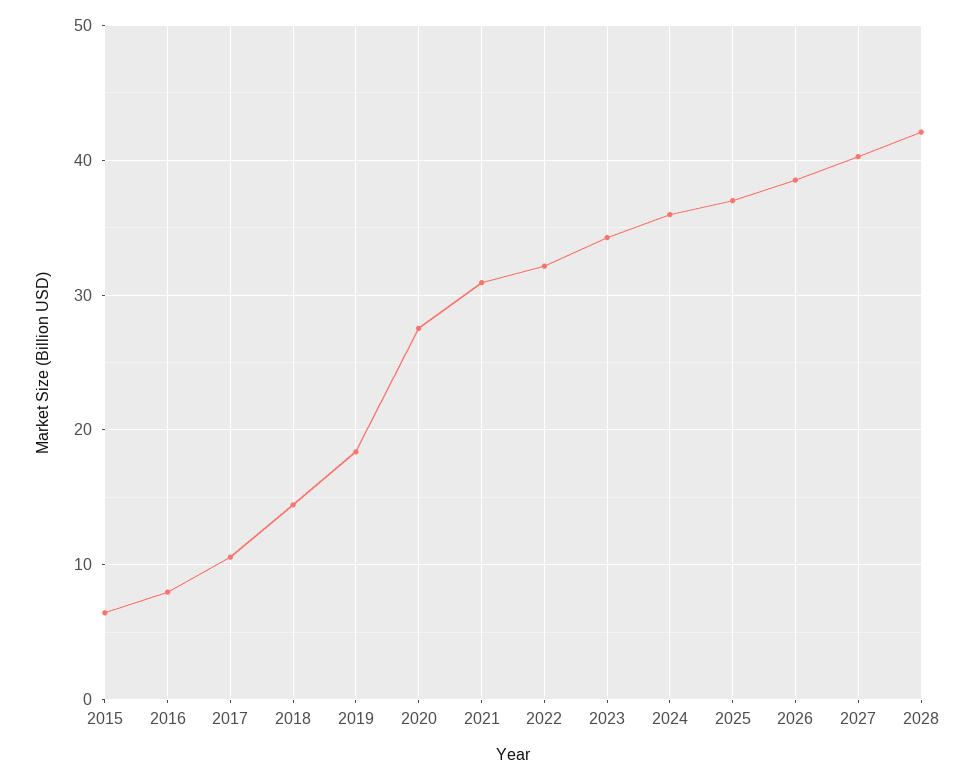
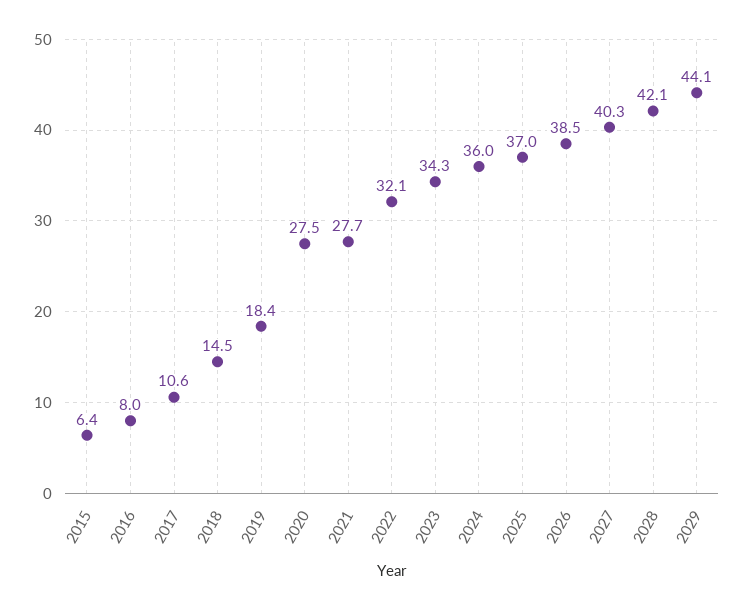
2021: 31 -> 27.7
2029: none -> 44.1

